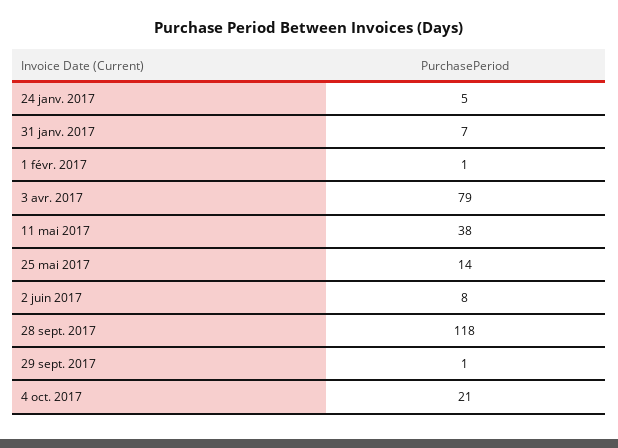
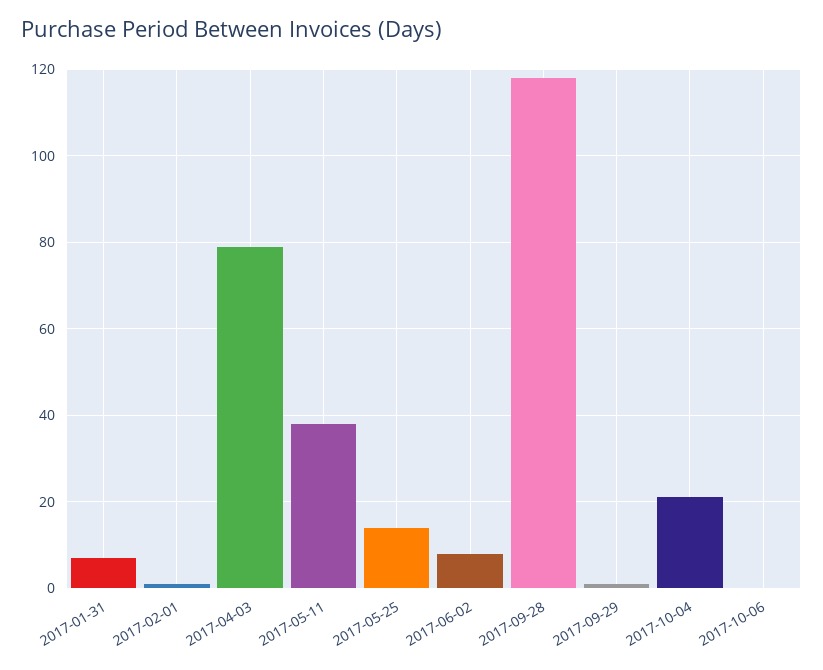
24 janv. 2017: 5 -> none
2017-10-06: none -> 0

